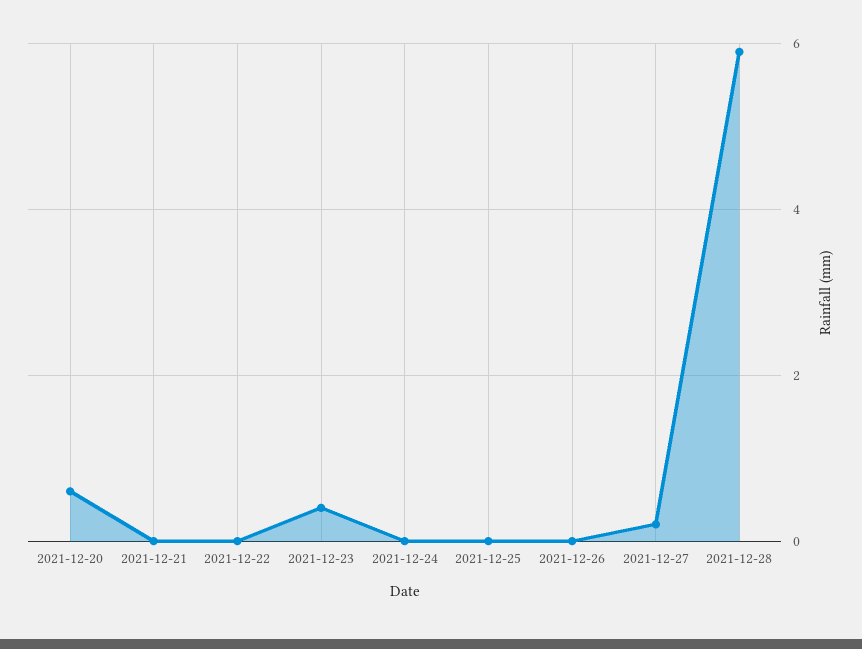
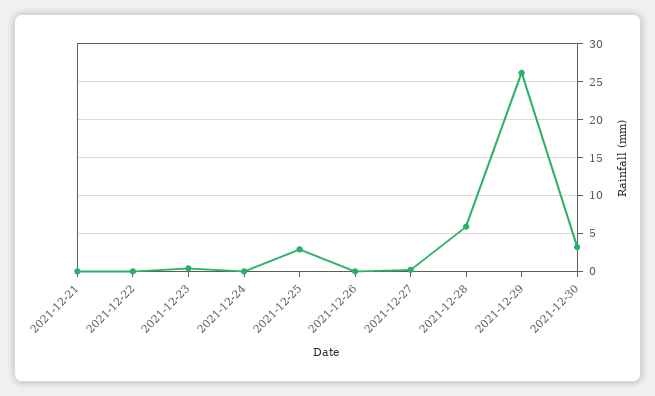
2021-12-20: 0.5 -> none
2021-12-25: 0 -> 3
2021-12-29: none -> 26
2021-12-30: none -> 3

